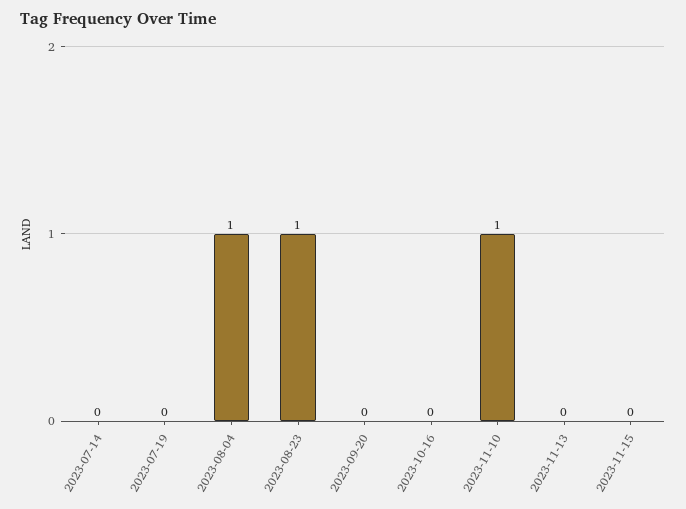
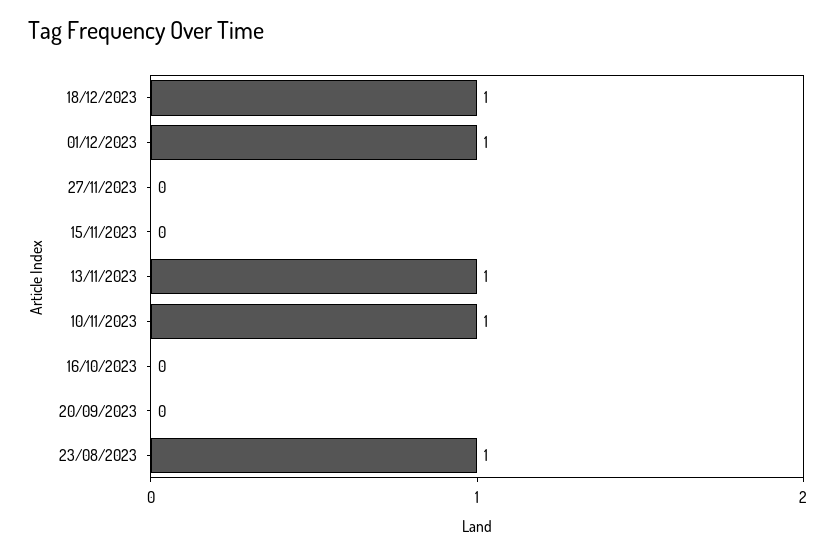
2023-07-14: 0 -> none
2023-07-19: 0 -> none
2023-08-04: 1 -> none
2023-11-13: 0 -> 1
18/12/2023: none -> 1
01/12/2023: none -> 1
27/11/2023: none -> 0

